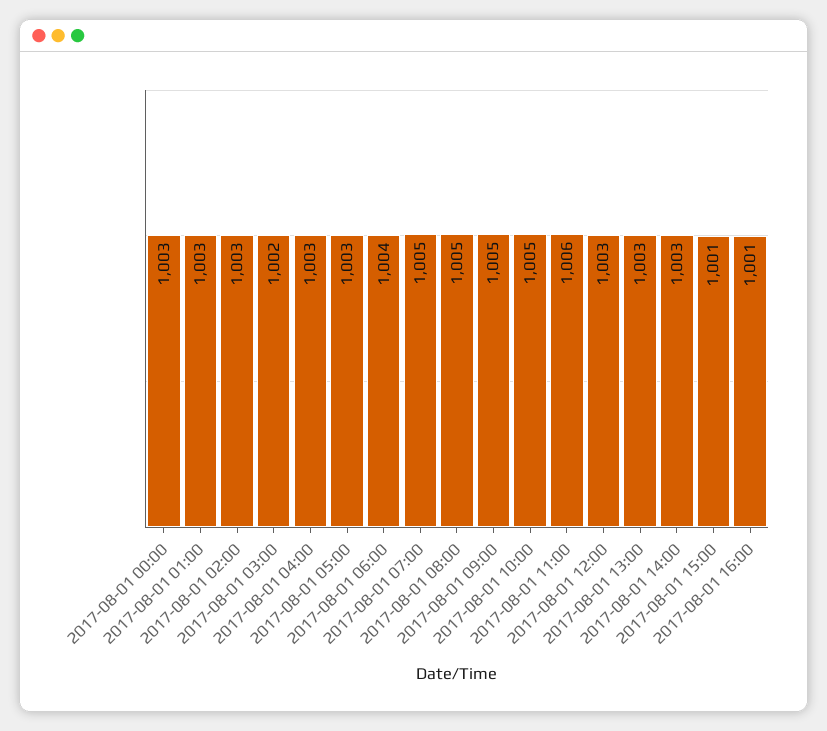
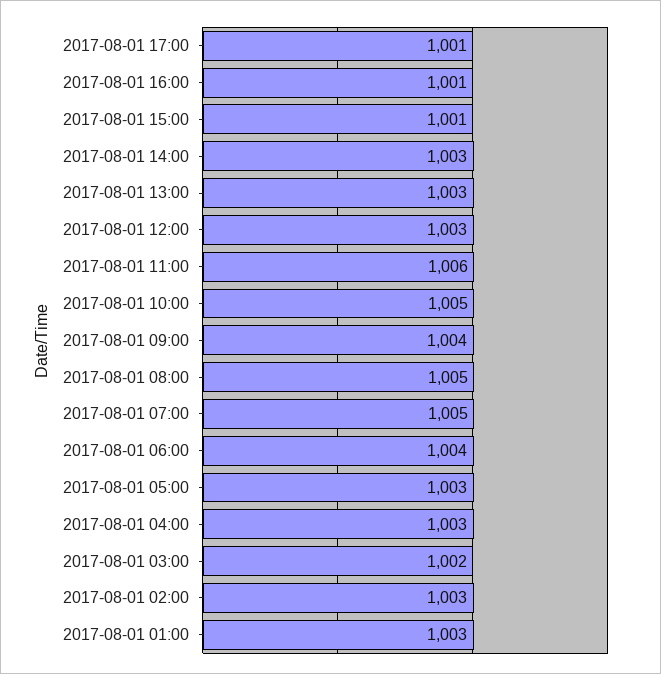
2017-08-01 00:00: 1003 -> none
2017-08-01 09:00: 1005 -> 1004
2017-08-01 17:00: none -> 1001

